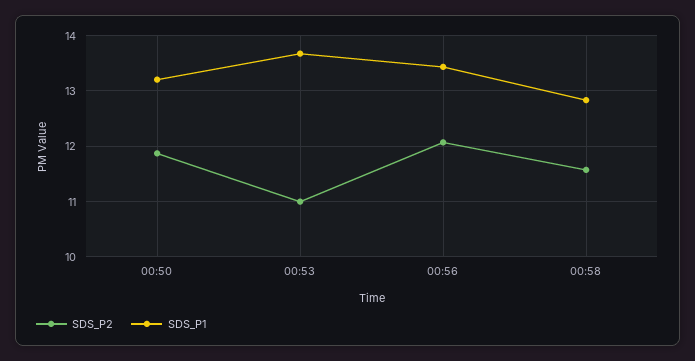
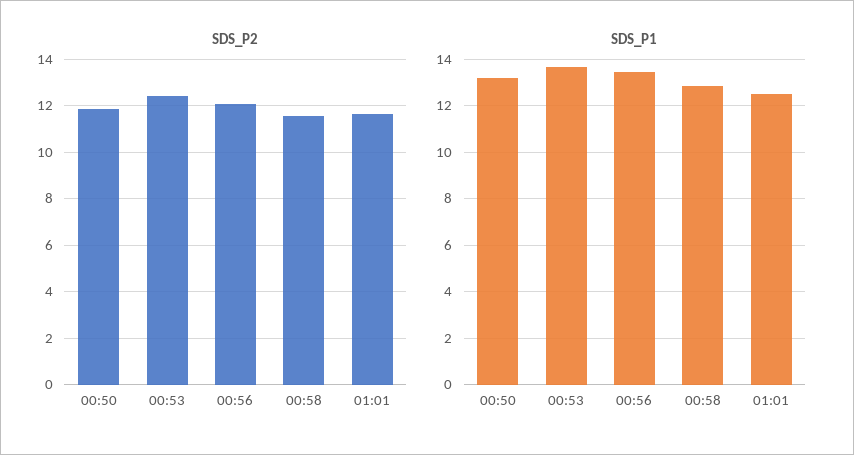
SDS_P2, 00:53: 11 -> 12.5
SDS_P2, 01:01: none -> 11.5
SDS_P1, 01:01: none -> 12.5

